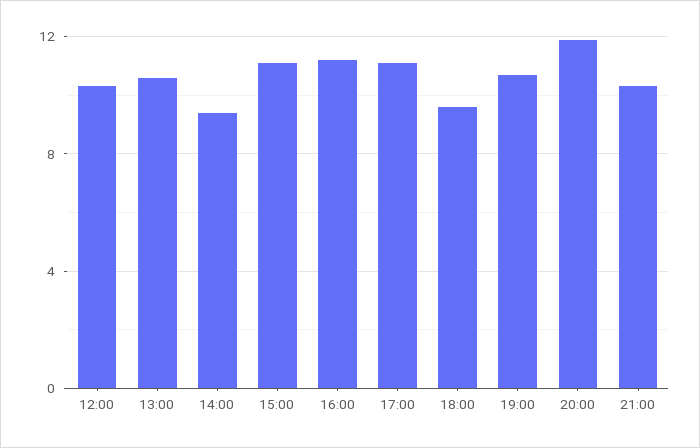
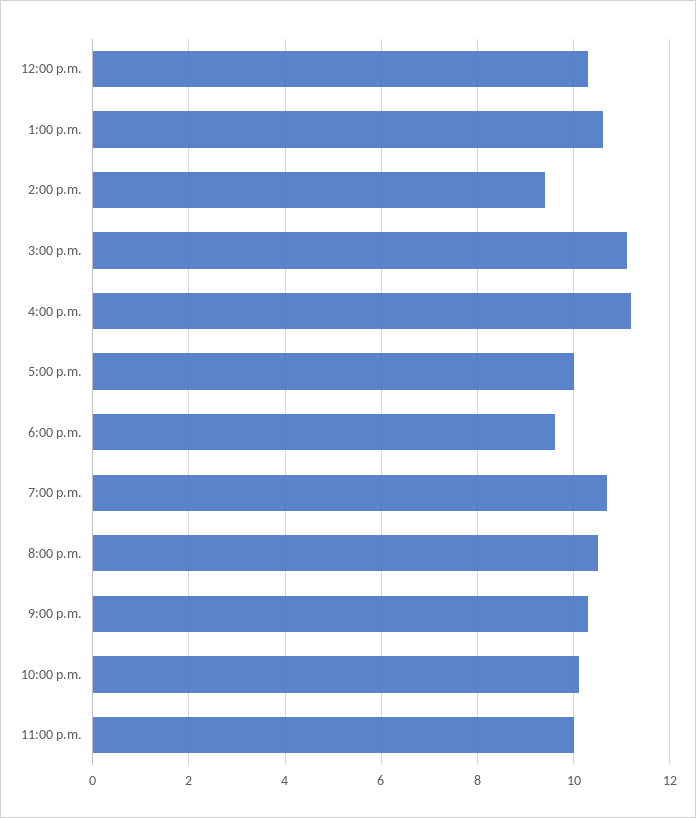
17:00: 11 -> 10
20:00: 12 -> 10.5
10:00 p.m.: none -> 10
11:00 p.m.: none -> 10

